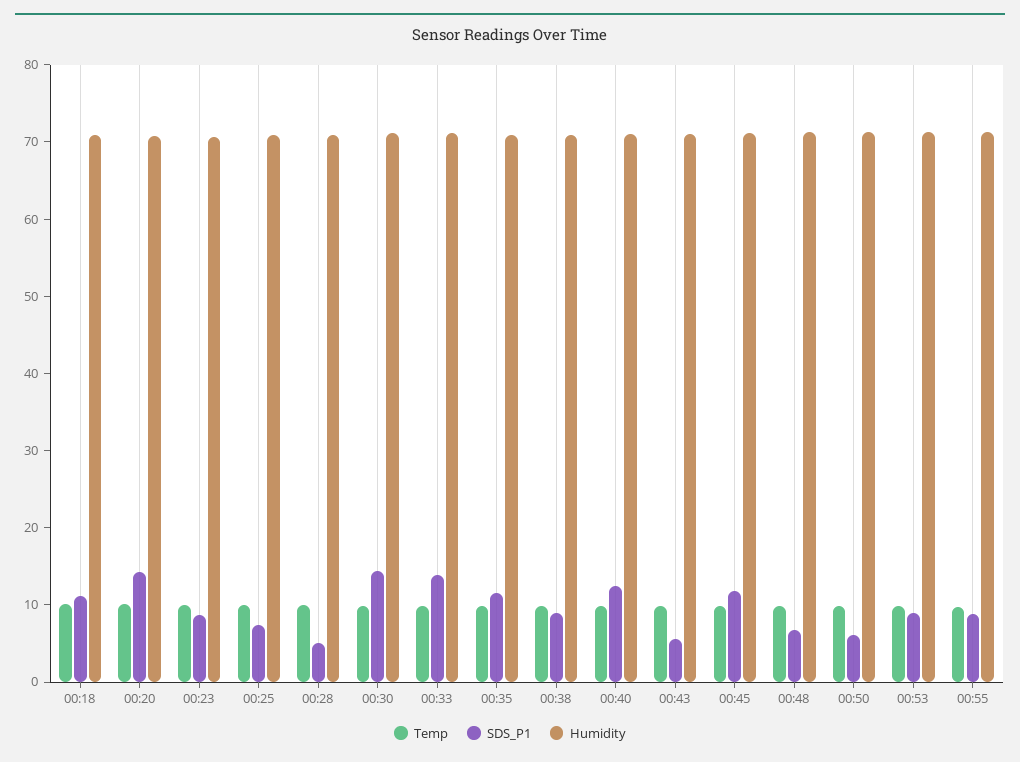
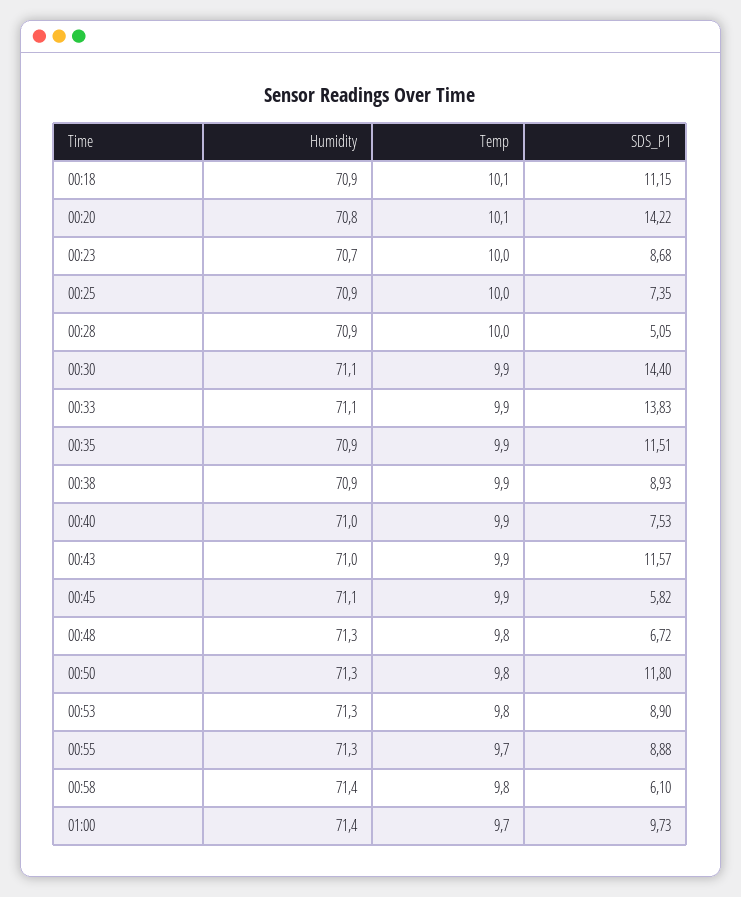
SDS_P1, 00:40: 12 -> 7.53
SDS_P1, 00:43: 6 -> 11.57
SDS_P1, 00:45: 12 -> 5.82
SDS_P1, 00:50: 6 -> 11.8
Humidity, 00:58: none -> 71.4
Temp, 00:58: none -> 9.8
SDS_P1, 00:58: none -> 6.1
Humidity, 01:00: none -> 71.4
Temp, 01:00: none -> 9.7
SDS_P1, 01:00: none -> 9.73

